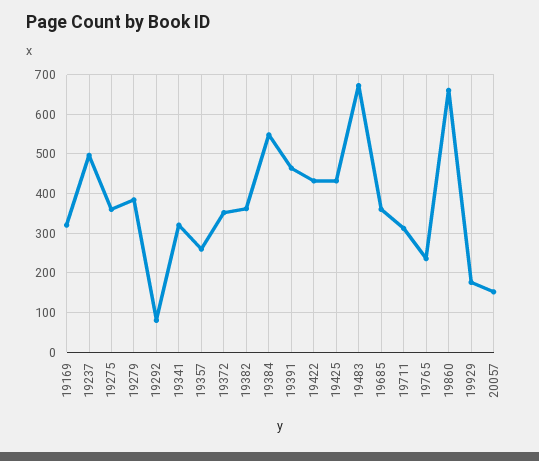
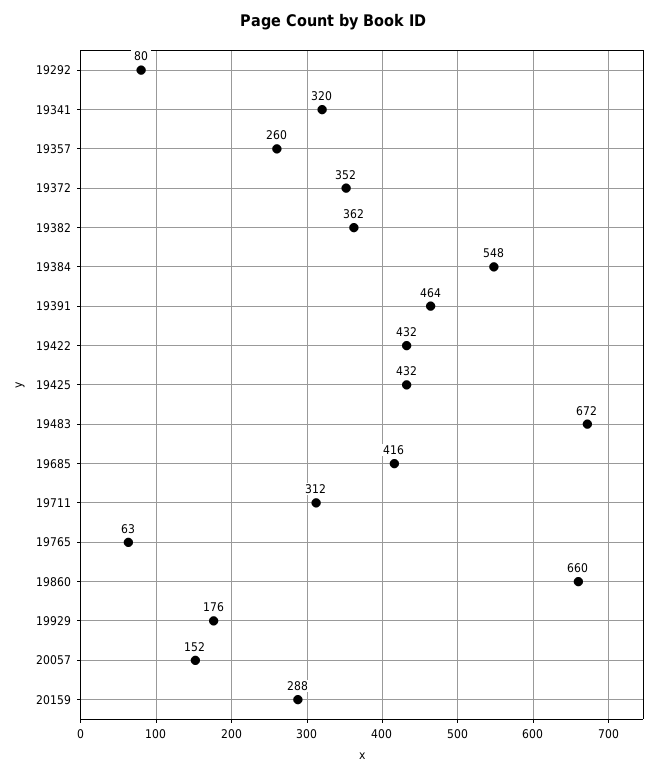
19169: 320 -> none
19237: 500 -> none
19275: 360 -> none
19279: 380 -> none
19685: 360 -> 416
19765: 240 -> 63
20159: none -> 288

